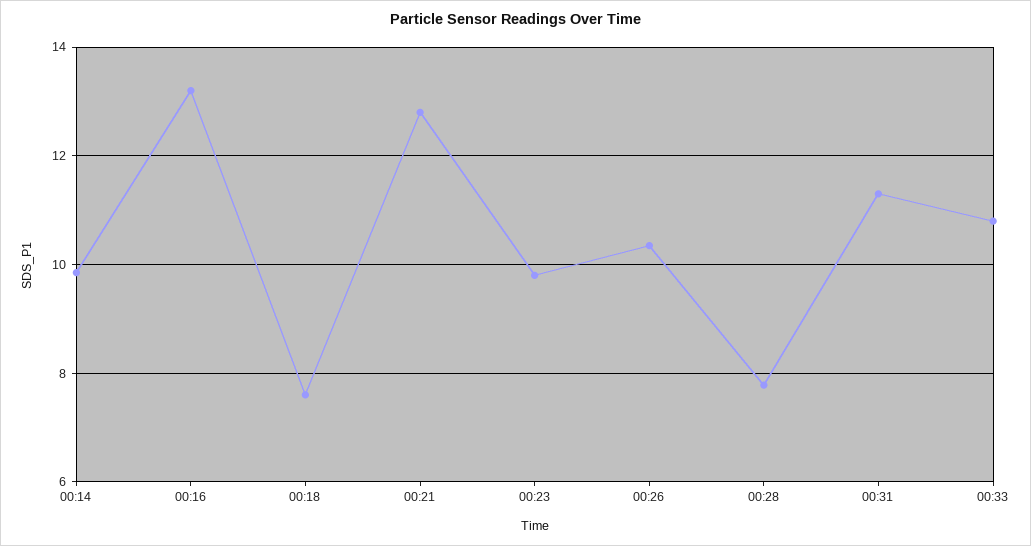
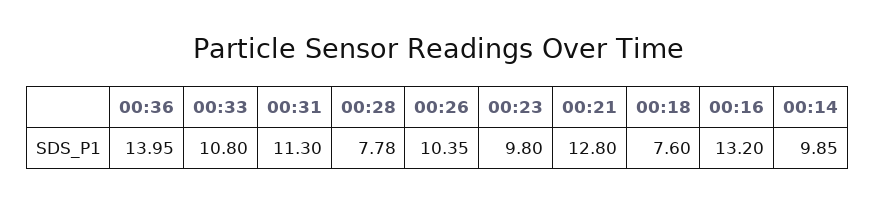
00:36: none -> 13.95

